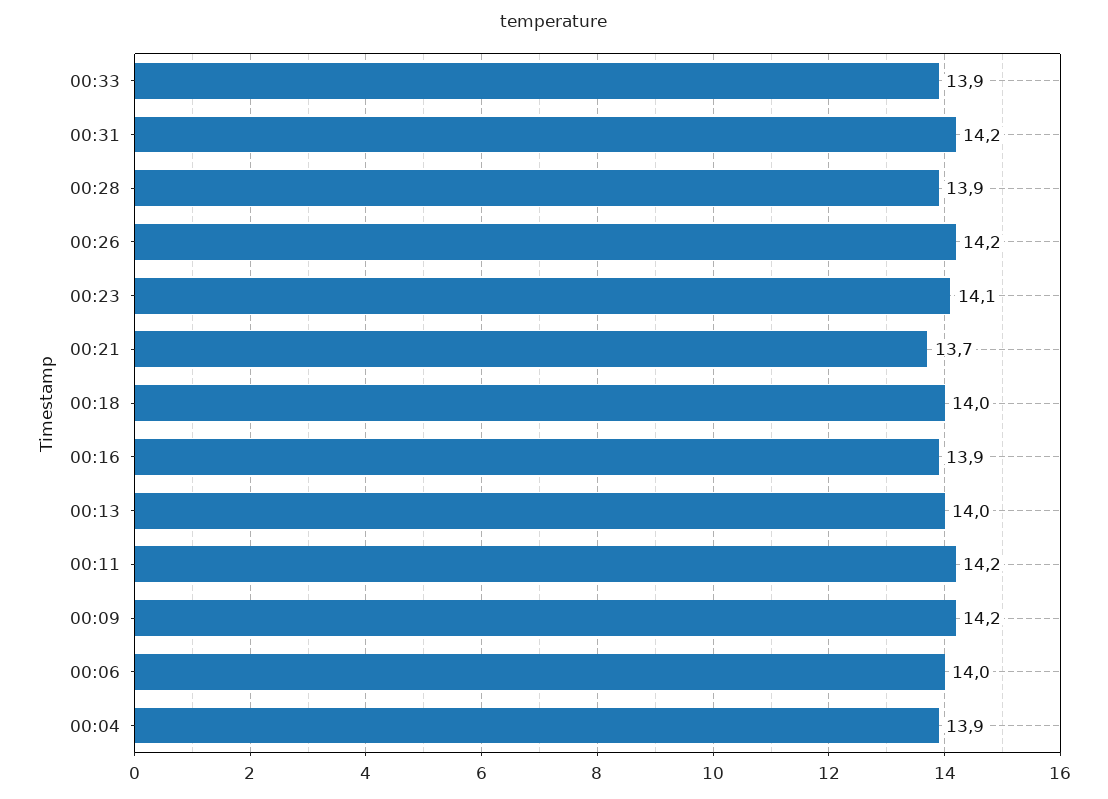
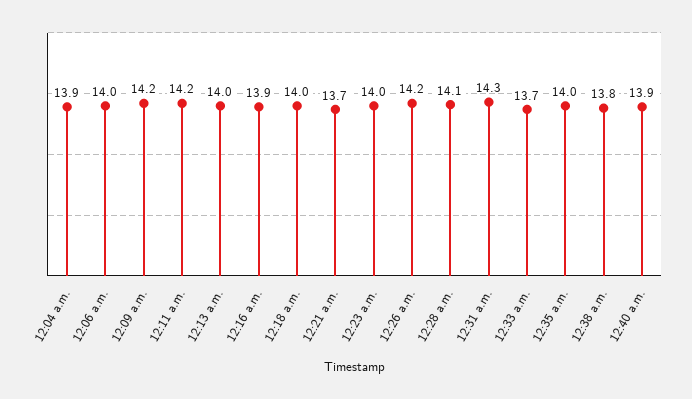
00:33: 13.9 -> 13.7
00:31: 14.2 -> 14.3
00:28: 13.9 -> 14.1
00:23: 14.1 -> 14
12:35 a.m.: none -> 14
12:38 a.m.: none -> 13.8
12:40 a.m.: none -> 13.9

